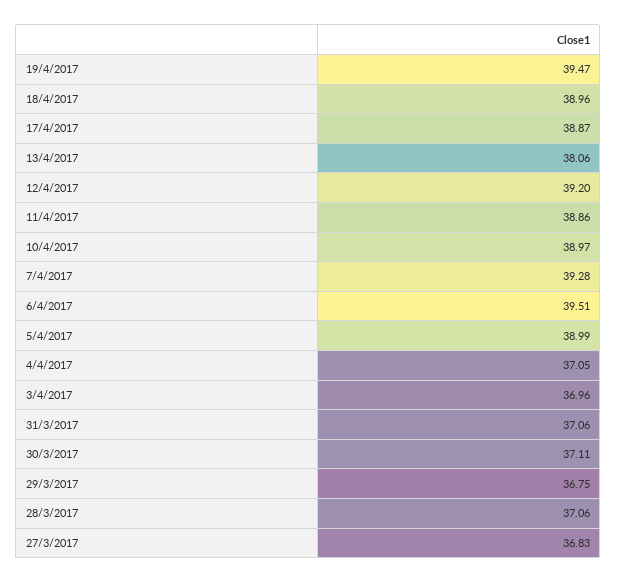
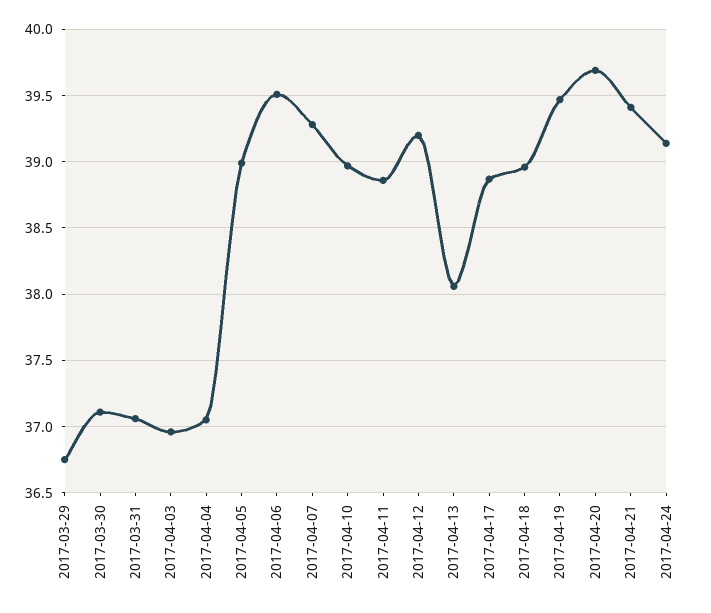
28/3/2017: 37.06 -> none
27/3/2017: 36.83 -> none
2017-04-20: none -> 39.7
2017-04-21: none -> 39.4
2017-04-24: none -> 39.15

